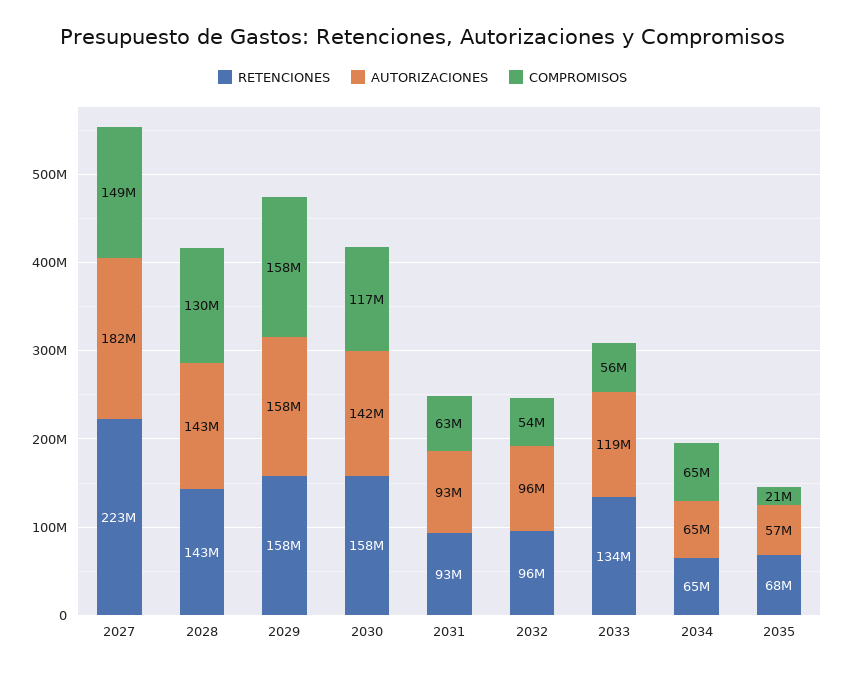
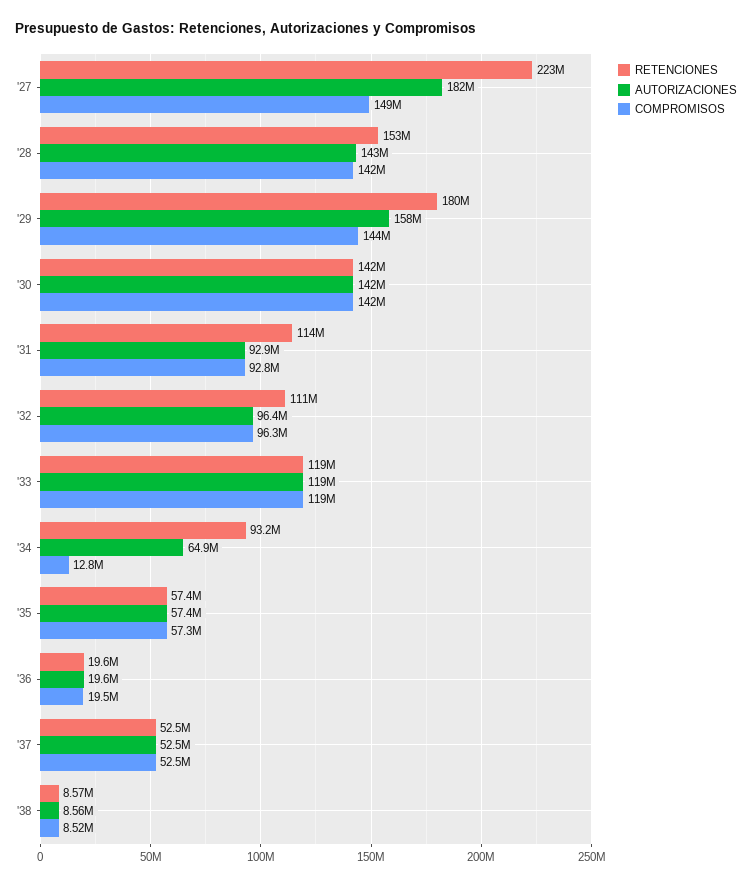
RETENCIONES, 2028: 143000000 -> 153000000
COMPROMISOS, 2028: 130000000 -> 142000000
RETENCIONES, 2029: 158000000 -> 180000000
COMPROMISOS, 2029: 158000000 -> 144000000
RETENCIONES, 2030: 158000000 -> 142000000
COMPROMISOS, 2030: 117000000 -> 142000000
RETENCIONES, 2031: 93000000 -> 114000000
COMPROMISOS, 2031: 63000000 -> 92800000
RETENCIONES, 2032: 96000000 -> 111000000
COMPROMISOS, 2032: 54000000 -> 96300000
RETENCIONES, 2033: 134000000 -> 119000000
COMPROMISOS, 2033: 56000000 -> 119000000
RETENCIONES, 2034: 65000000 -> 93200000
COMPROMISOS, 2034: 65000000 -> 12800000
RETENCIONES, 2035: 68000000 -> 57400000
COMPROMISOS, 2035: 21000000 -> 57300000
RETENCIONES, '36: none -> 19600000
AUTORIZACIONES, '36: none -> 19600000
COMPROMISOS, '36: none -> 19500000
RETENCIONES, '37: none -> 52500000
AUTORIZACIONES, '37: none -> 52500000
COMPROMISOS, '37: none -> 52500000
RETENCIONES, '38: none -> 8570000
AUTORIZACIONES, '38: none -> 8560000
COMPROMISOS, '38: none -> 8520000

